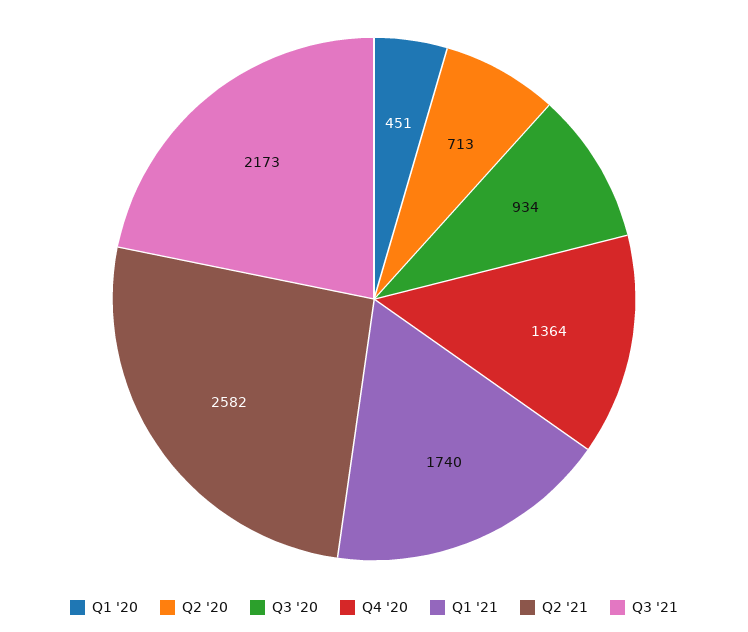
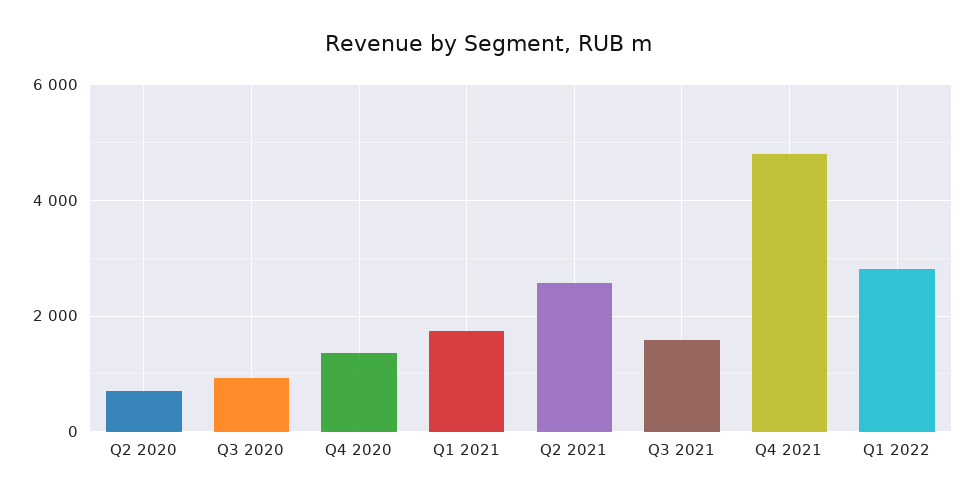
Q1 '20: 451 -> none
Q3 '21: 2173 -> 1600
Q4 2021: none -> 4800
Q1 2022: none -> 2800

